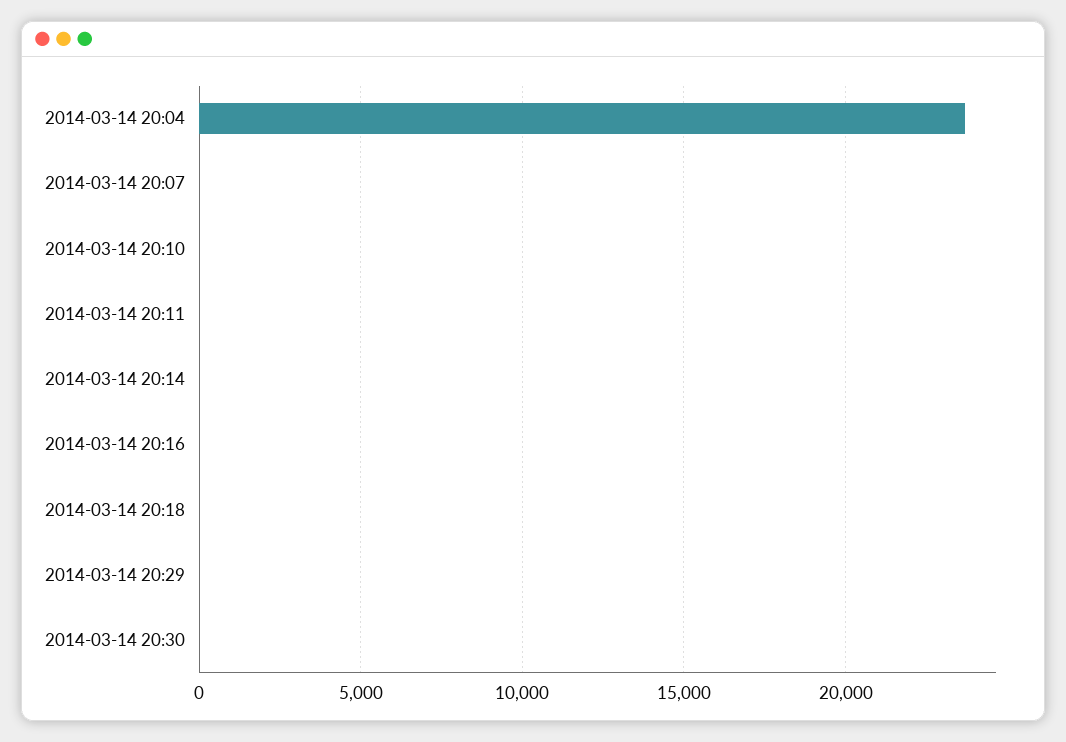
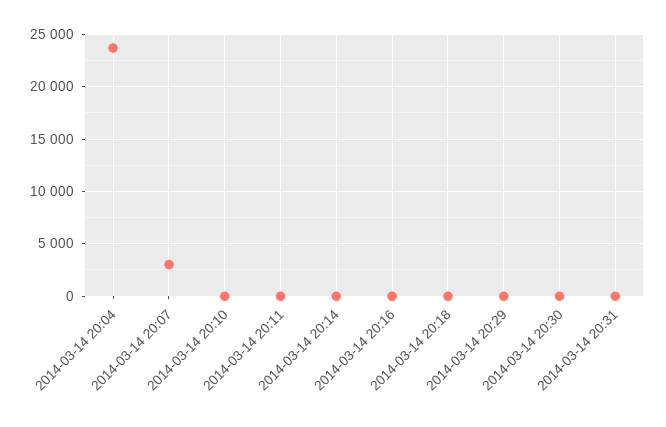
2014-03-14 20:07: 0 -> 3000
2014-03-14 20:31: none -> 0

